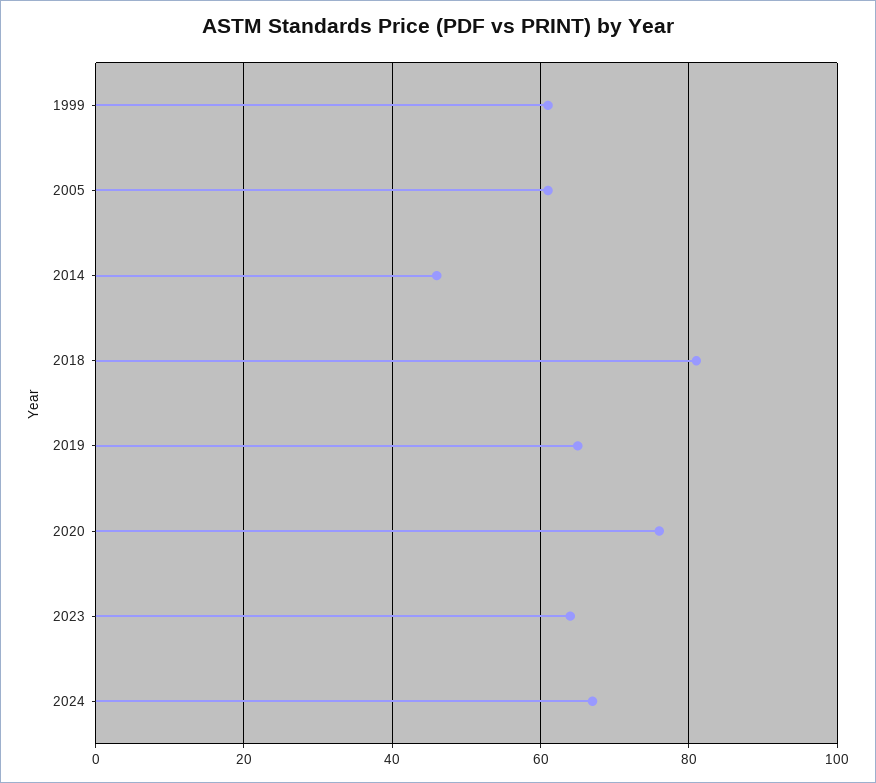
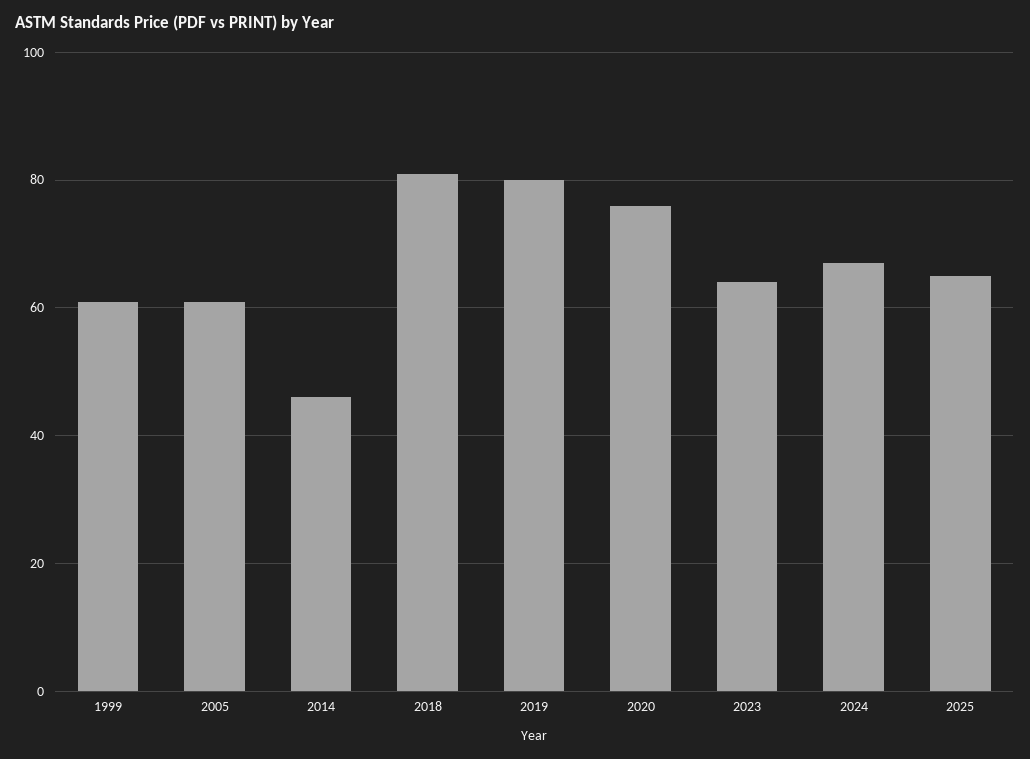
2019: 65 -> 80
2025: none -> 65

